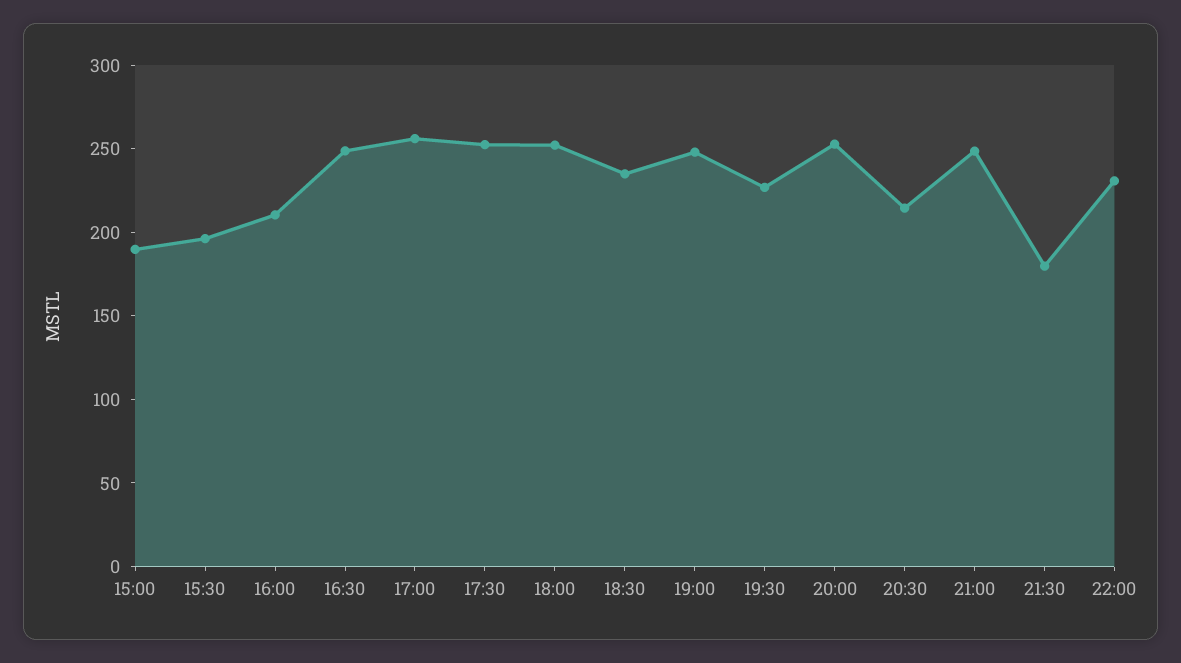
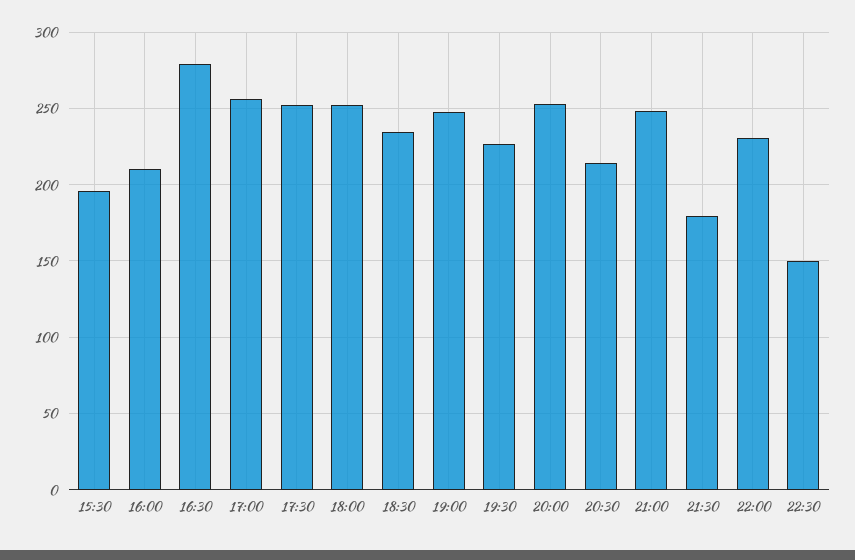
15:00: 190 -> none
16:30: 250 -> 280
22:30: none -> 150

